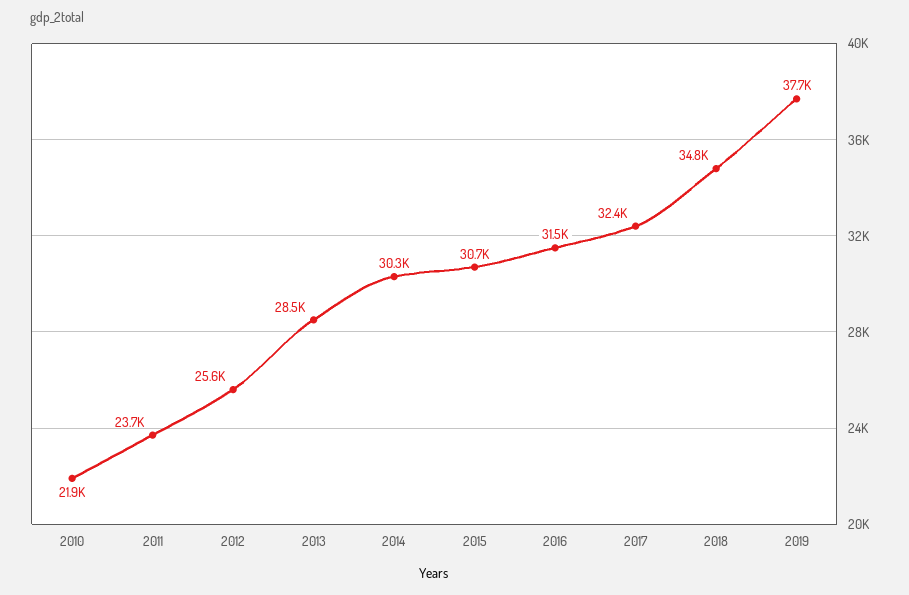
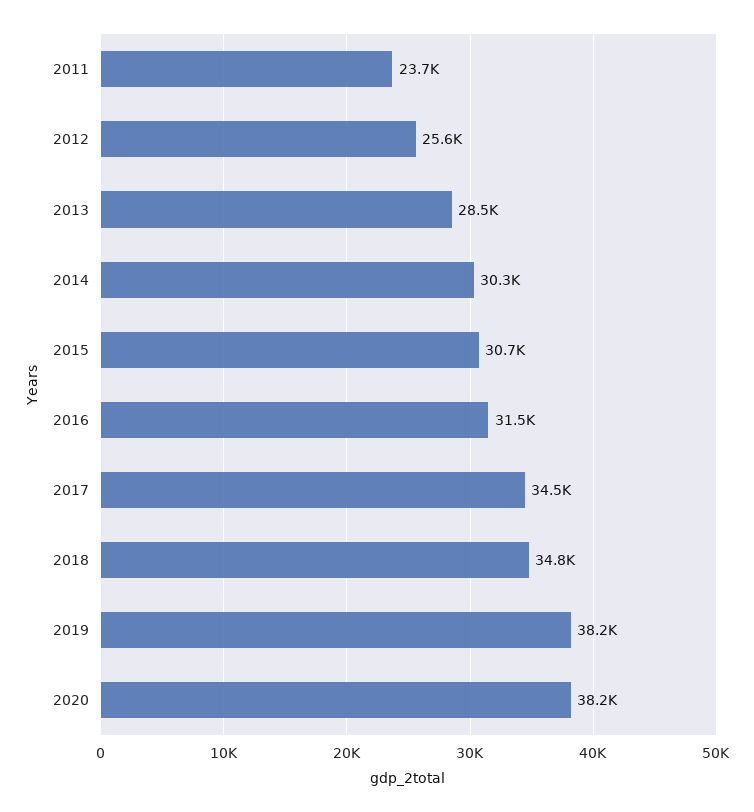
2010: 21900 -> none
2017: 32400 -> 34500
2019: 37700 -> 38200
2020: none -> 38200

